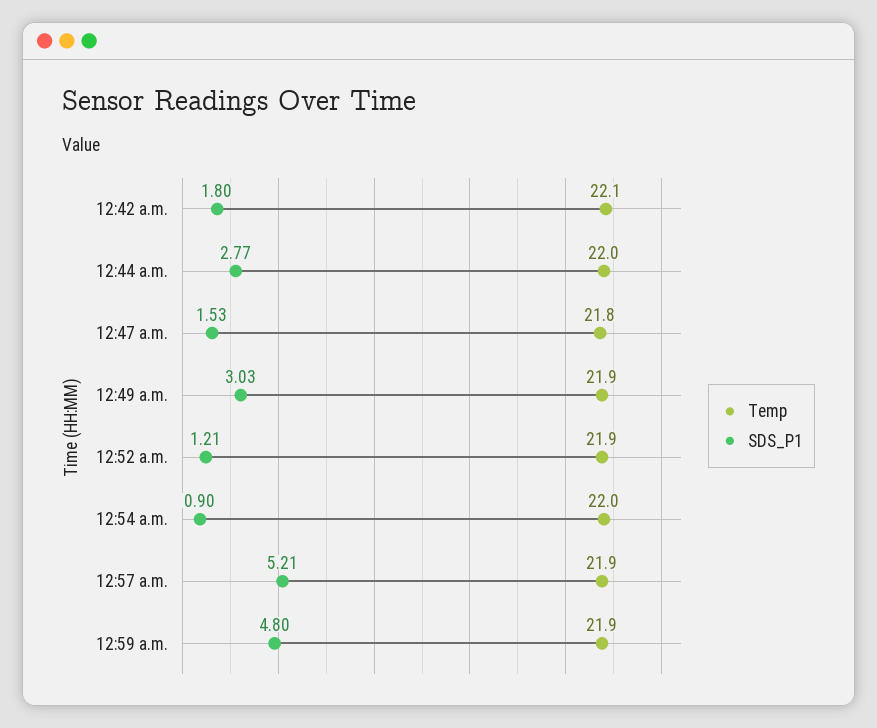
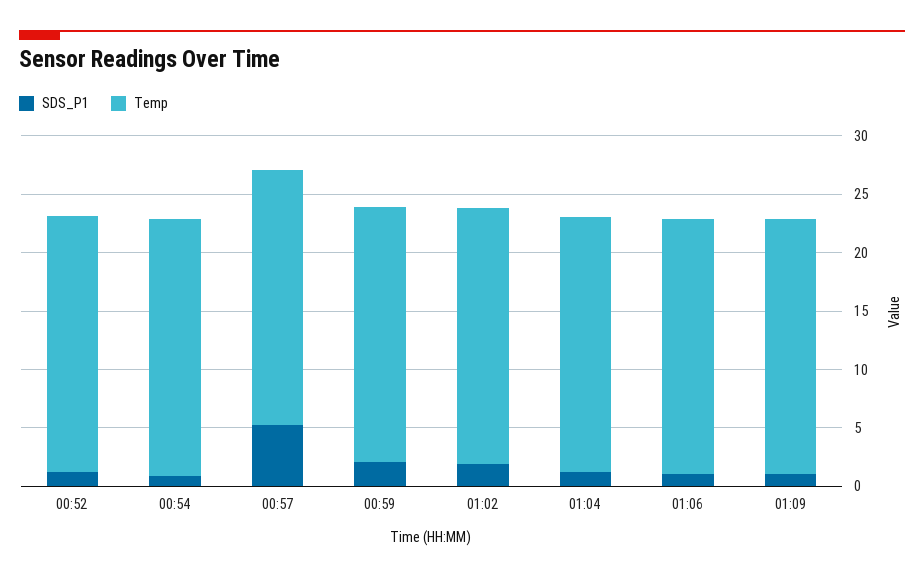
Temp, 12:42 a.m.: 22.1 -> none
SDS_P1, 12:42 a.m.: 1.8 -> none
Temp, 12:44 a.m.: 22 -> none
SDS_P1, 12:44 a.m.: 2.77 -> none
Temp, 12:47 a.m.: 21.8 -> none
SDS_P1, 12:47 a.m.: 1.53 -> none
Temp, 12:49 a.m.: 21.9 -> none
SDS_P1, 12:49 a.m.: 3.03 -> none
SDS_P1, 12:59 a.m.: 4.8 -> 2
SDS_P1, 01:02: none -> 2
Temp, 01:02: none -> 22
SDS_P1, 01:04: none -> 1
Temp, 01:04: none -> 22
SDS_P1, 01:06: none -> 1
Temp, 01:06: none -> 22
SDS_P1, 01:09: none -> 1
Temp, 01:09: none -> 22

